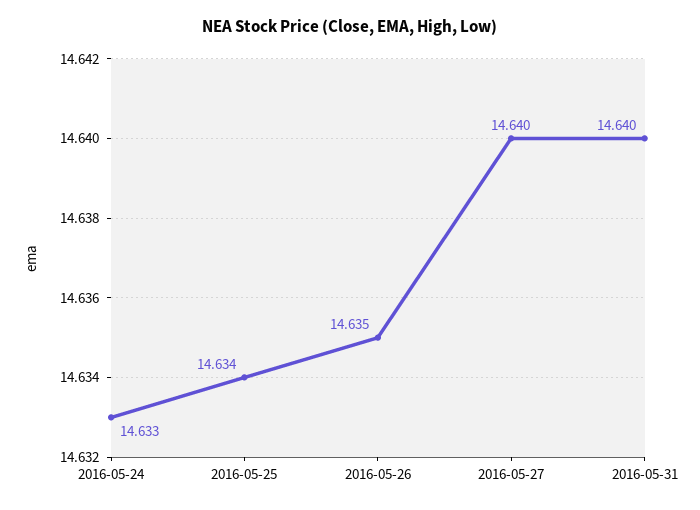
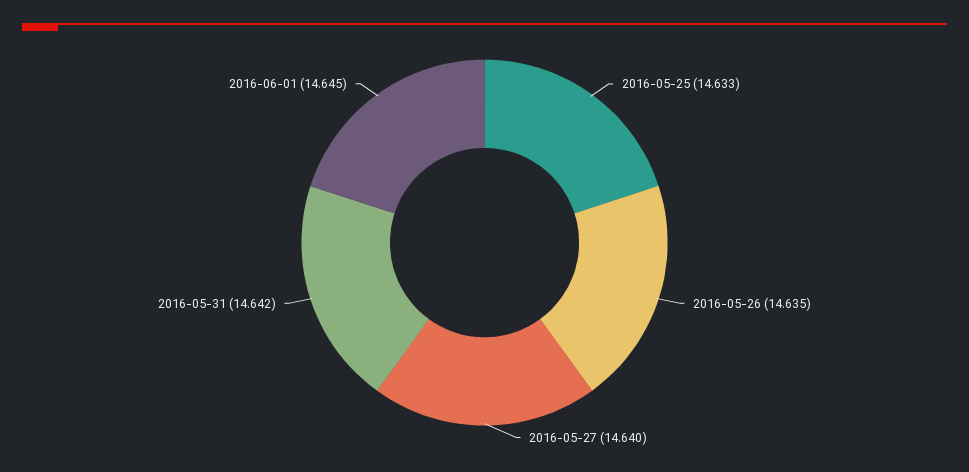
2016-05-24: 14.633 -> none
2016-05-25: 14.634 -> 14.633
2016-05-31: 14.64 -> 14.642
2016-06-01: none -> 14.645

